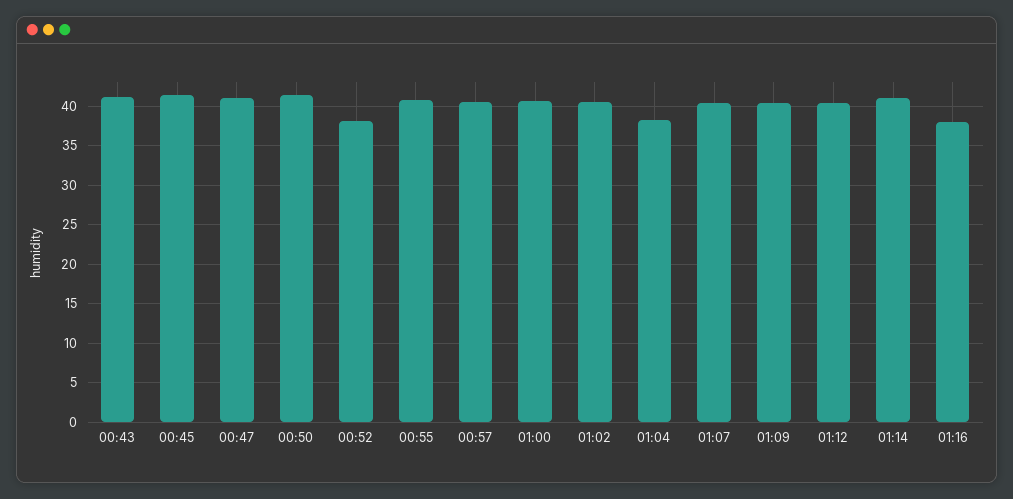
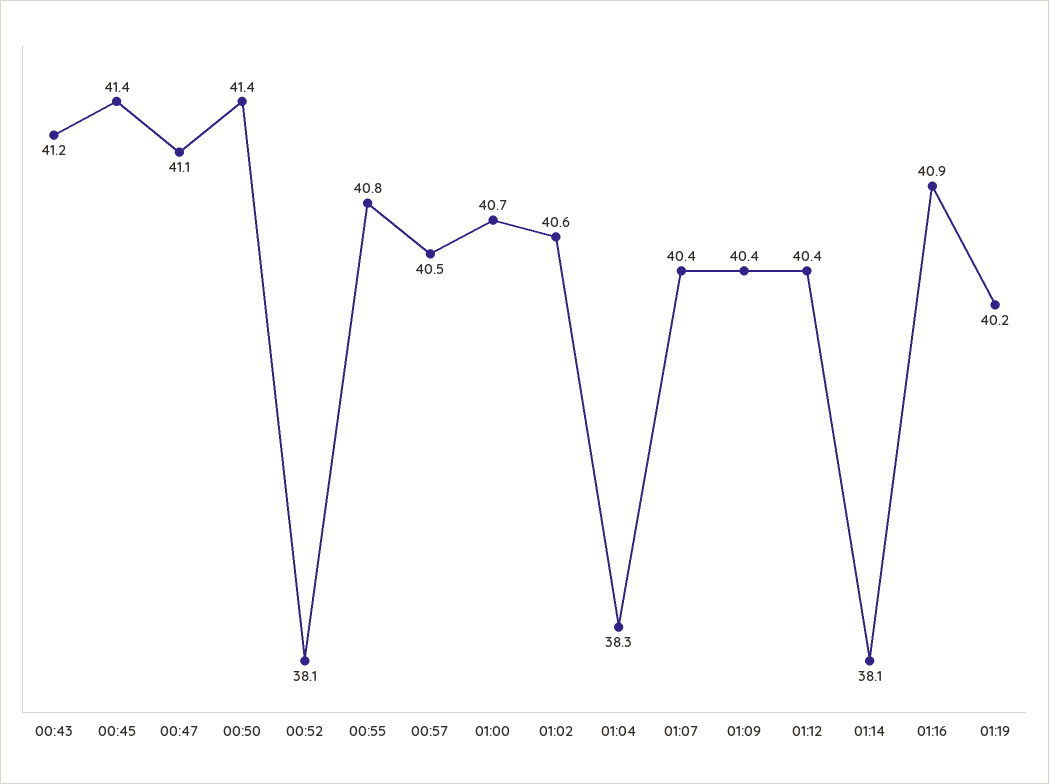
01:14: 41 -> 38.1
01:16: 38 -> 40.9
01:19: none -> 40.2

